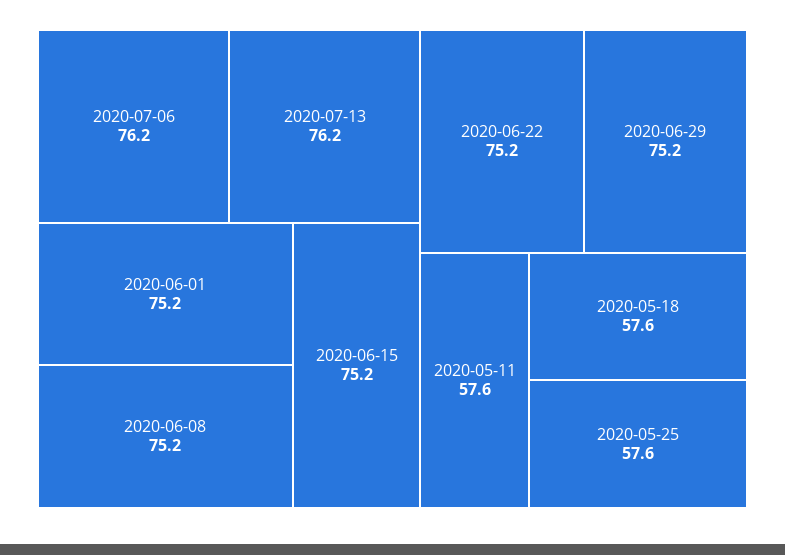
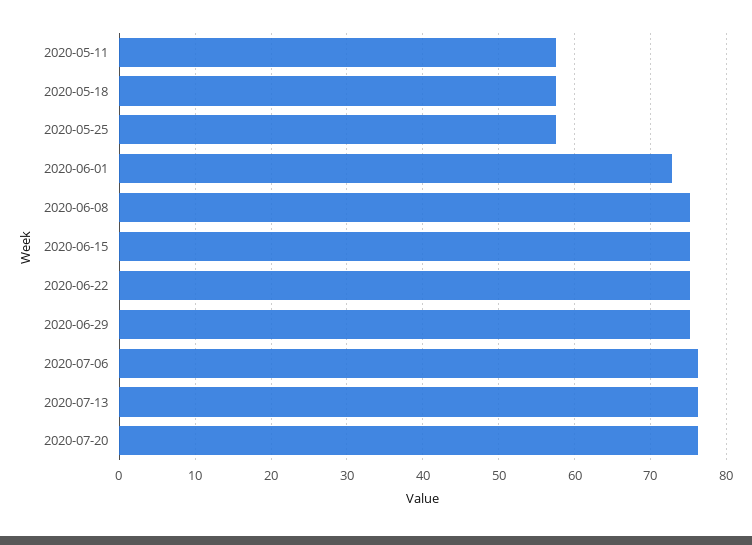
2020-06-01: 75.2 -> 73
2020-07-20: none -> 76

